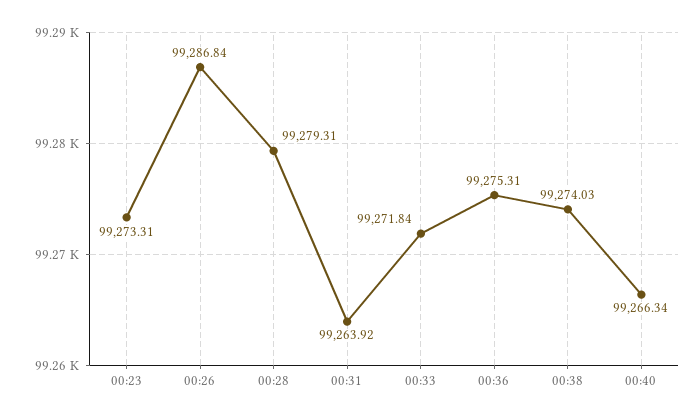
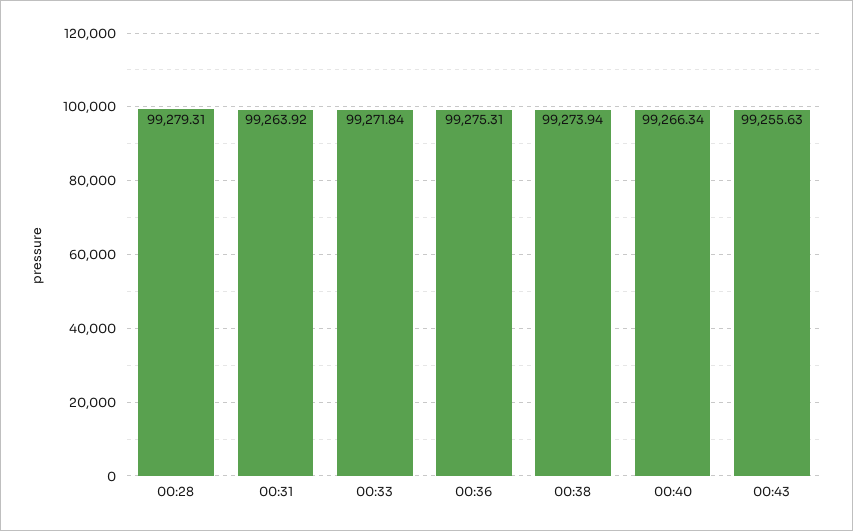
00:23: 99273.31 -> none
00:26: 99286.84 -> none
00:38: 99274.03 -> 99273.94
00:43: none -> 99255.63

